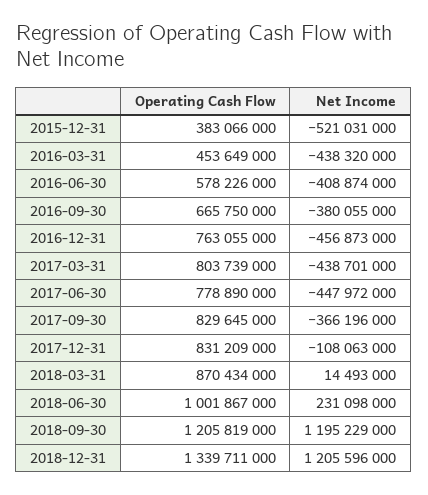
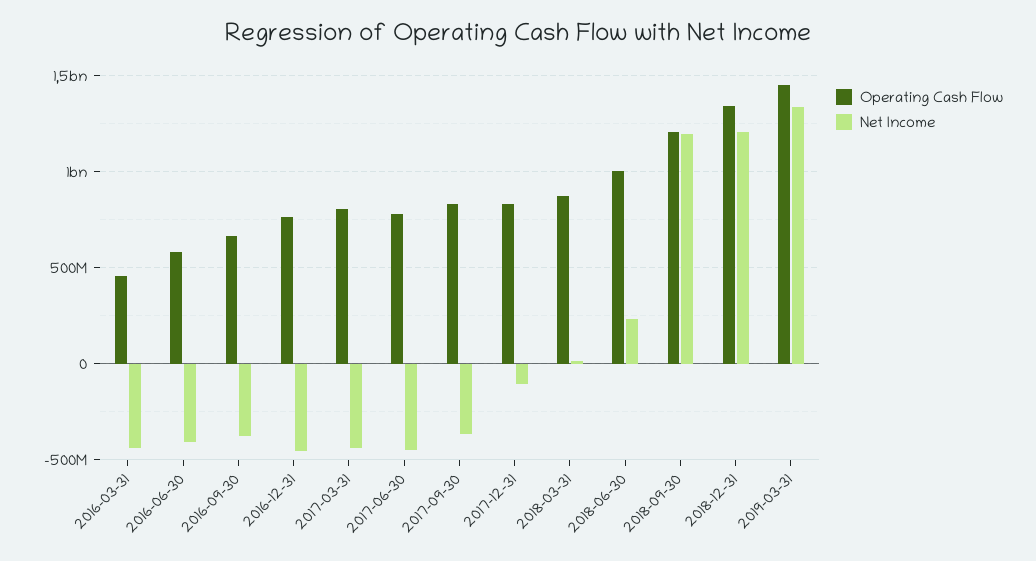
Operating Cash Flow, 2015-12-31: 383066000 -> none
Net Income, 2015-12-31: -521031000 -> none
Operating Cash Flow, 2019-03-31: none -> 1450000000
Net Income, 2019-03-31: none -> 1350000000

